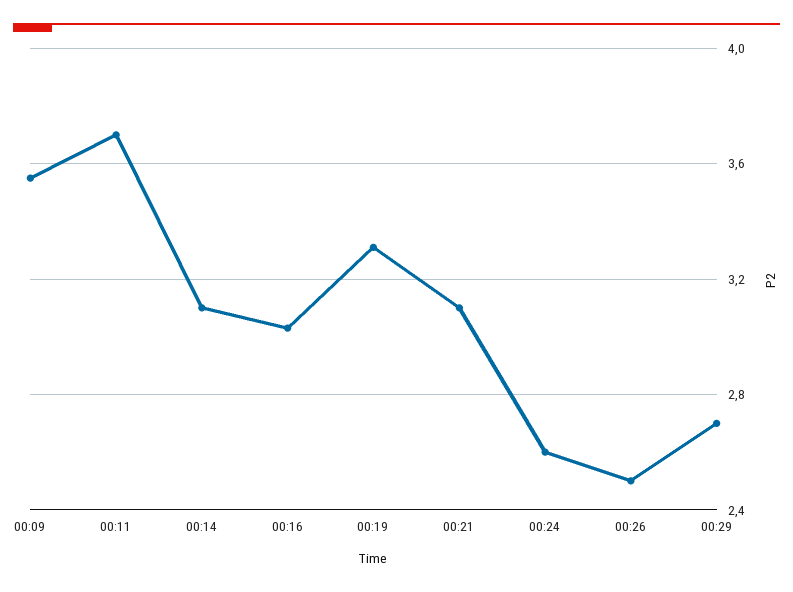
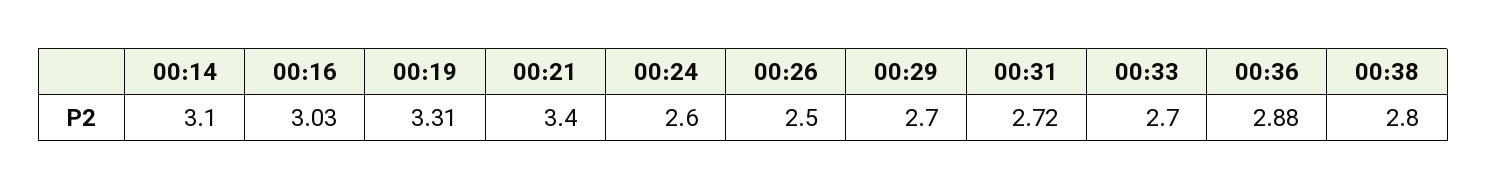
00:09: 3.55 -> none
00:11: 3.7 -> none
00:21: 3.1 -> 3.4
00:31: none -> 2.72
00:33: none -> 2.7
00:36: none -> 2.88
00:38: none -> 2.8

